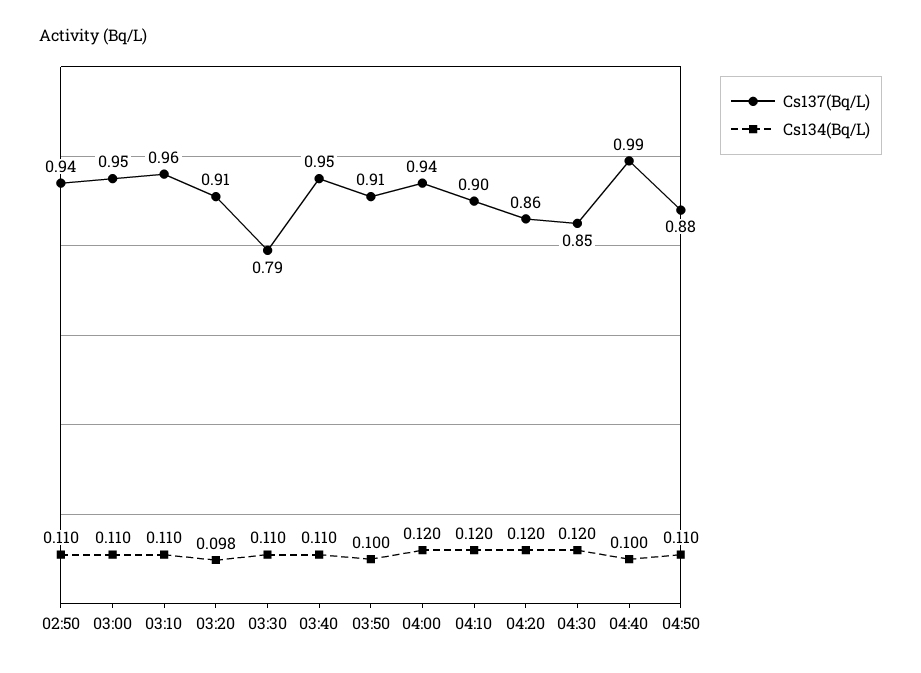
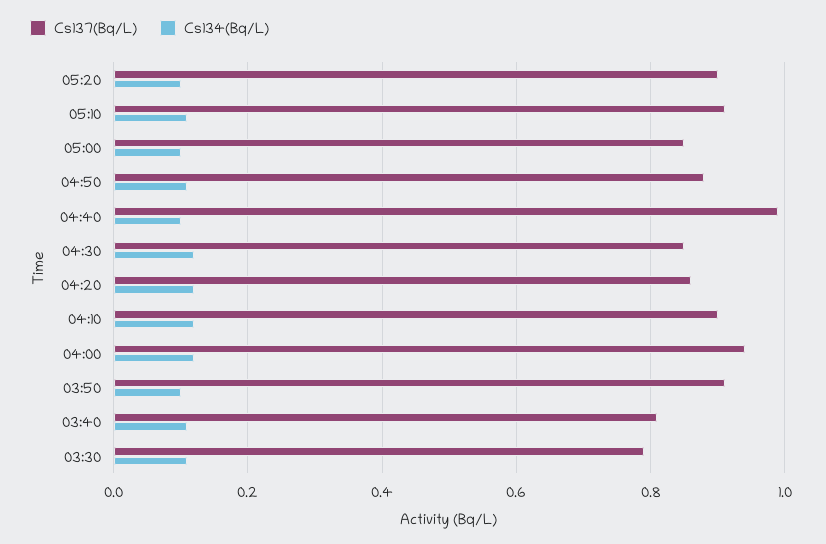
Cs137(Bq/L), 02:50: 0.94 -> none
Cs134(Bq/L), 02:50: 0.11 -> none
Cs137(Bq/L), 03:00: 0.95 -> none
Cs134(Bq/L), 03:00: 0.11 -> none
Cs137(Bq/L), 03:10: 0.96 -> none
Cs134(Bq/L), 03:10: 0.11 -> none
Cs137(Bq/L), 03:20: 0.91 -> none
Cs134(Bq/L), 03:20: 0.098 -> none
Cs137(Bq/L), 03:40: 0.95 -> 0.8
Cs137(Bq/L), 05:20: none -> 0.9
Cs134(Bq/L), 05:20: none -> 0.1
Cs137(Bq/L), 05:10: none -> 0.9
Cs134(Bq/L), 05:10: none -> 0.1
Cs137(Bq/L), 05:00: none -> 0.85
Cs134(Bq/L), 05:00: none -> 0.1

